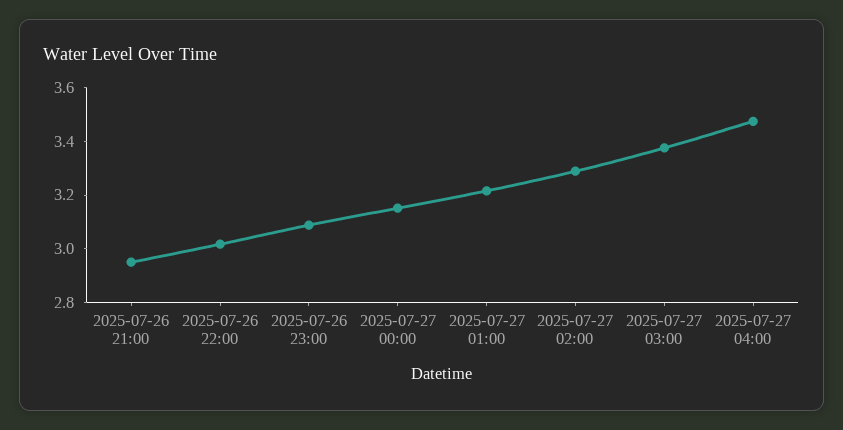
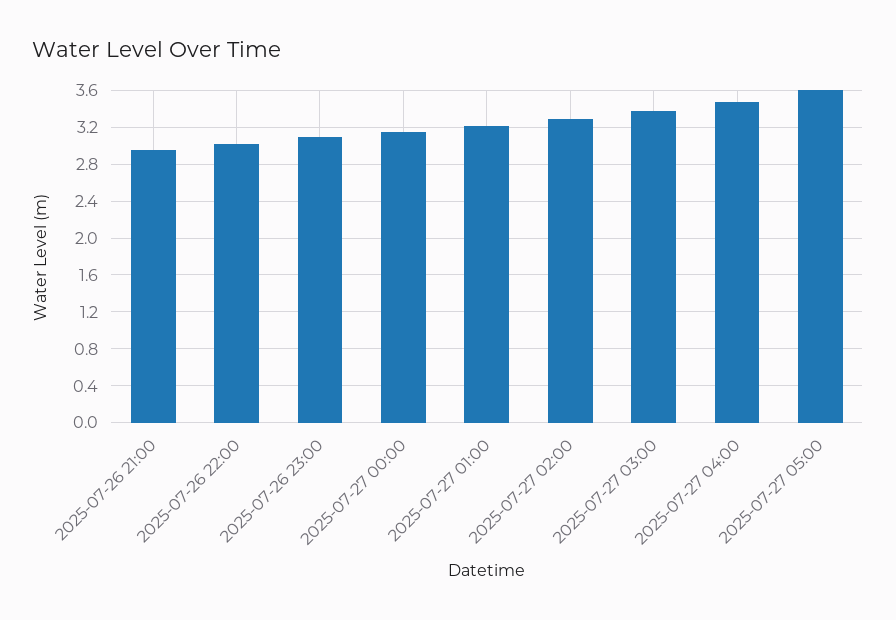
2025-07-27 05:00: none -> 3.6

